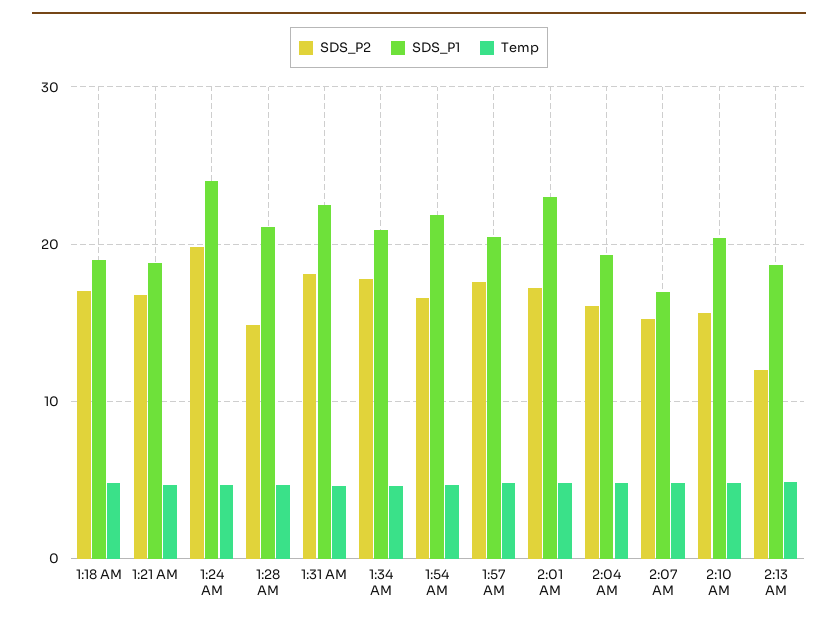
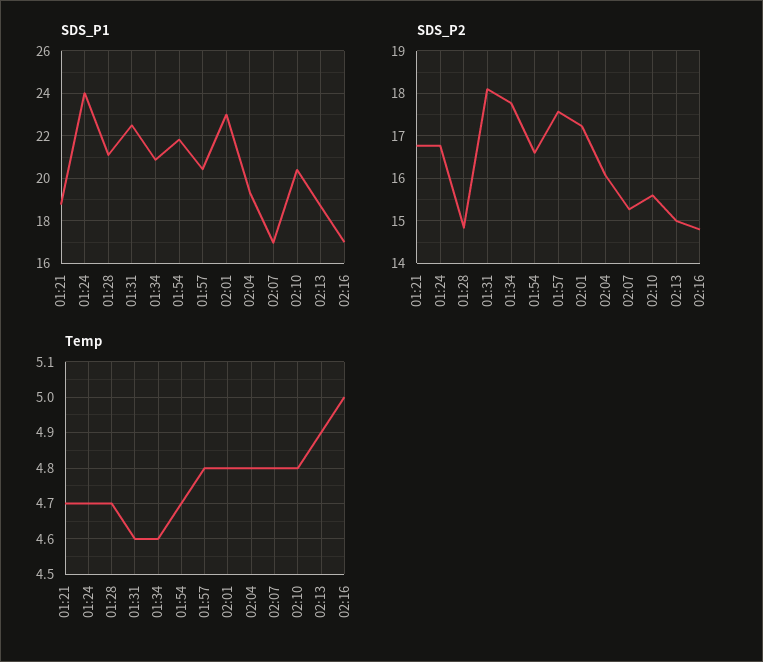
SDS_P2, 1:18 AM: 17 -> none
SDS_P1, 1:18 AM: 19 -> none
Temp, 1:18 AM: 5 -> none
SDS_P2, 1:24 AM: 20 -> 16.8
SDS_P2, 2:13 AM: 12 -> 15
SDS_P1, 02:16: none -> 17
SDS_P2, 02:16: none -> 14.8
Temp, 02:16: none -> 5

